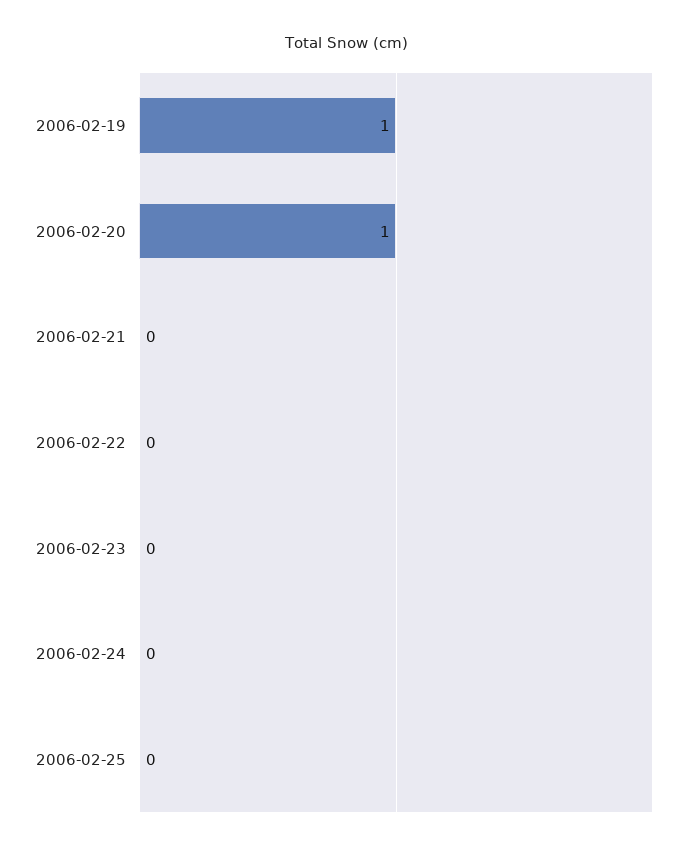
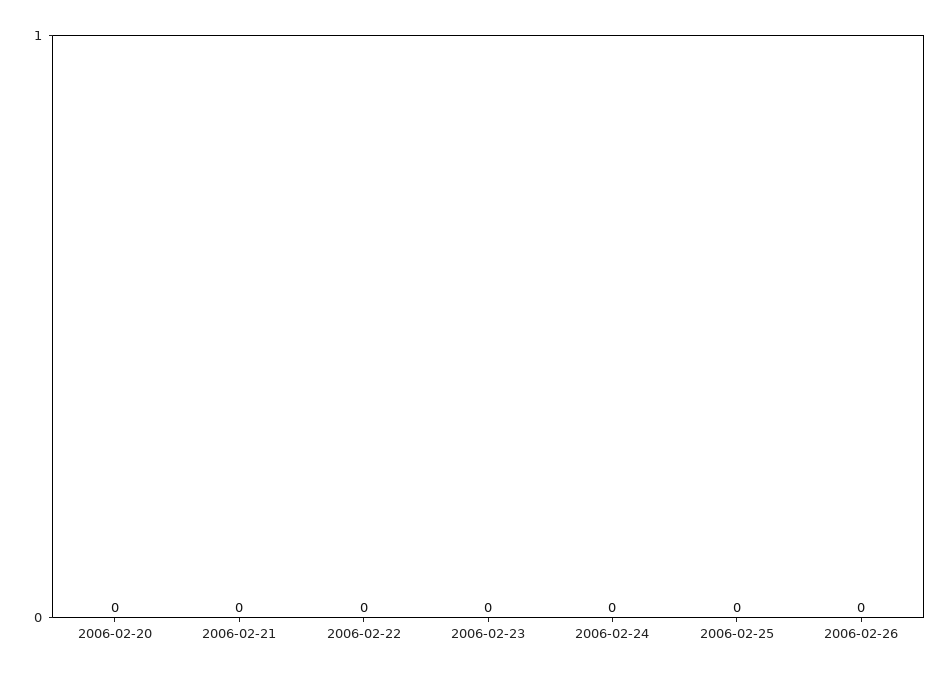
2006-02-19: 1 -> none
2006-02-20: 1 -> 0
2006-02-26: none -> 0

